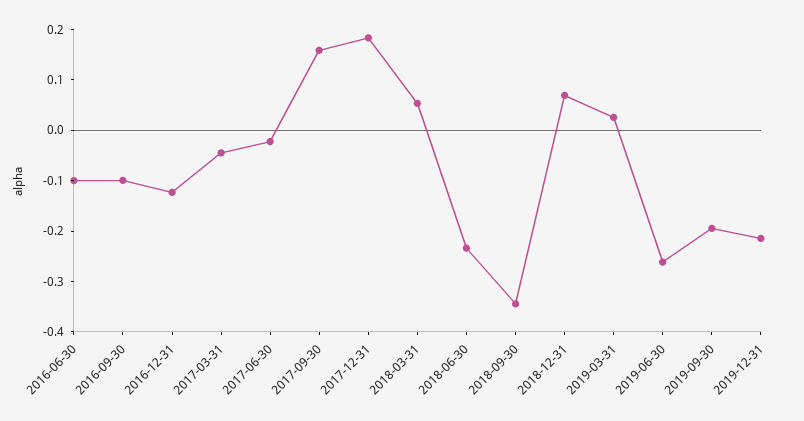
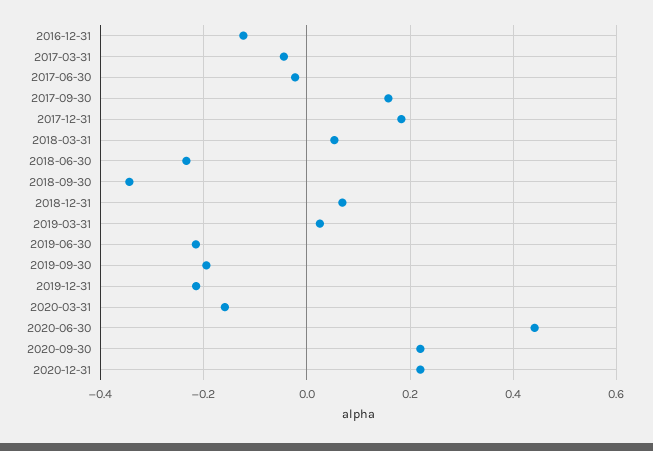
2016-06-30: -0.1 -> none
2016-09-30: -0.1 -> none
2019-06-30: -0.26 -> -0.22
2020-03-31: none -> -0.16
2020-06-30: none -> 0.44
2020-09-30: none -> 0.22
2020-12-31: none -> 0.22

